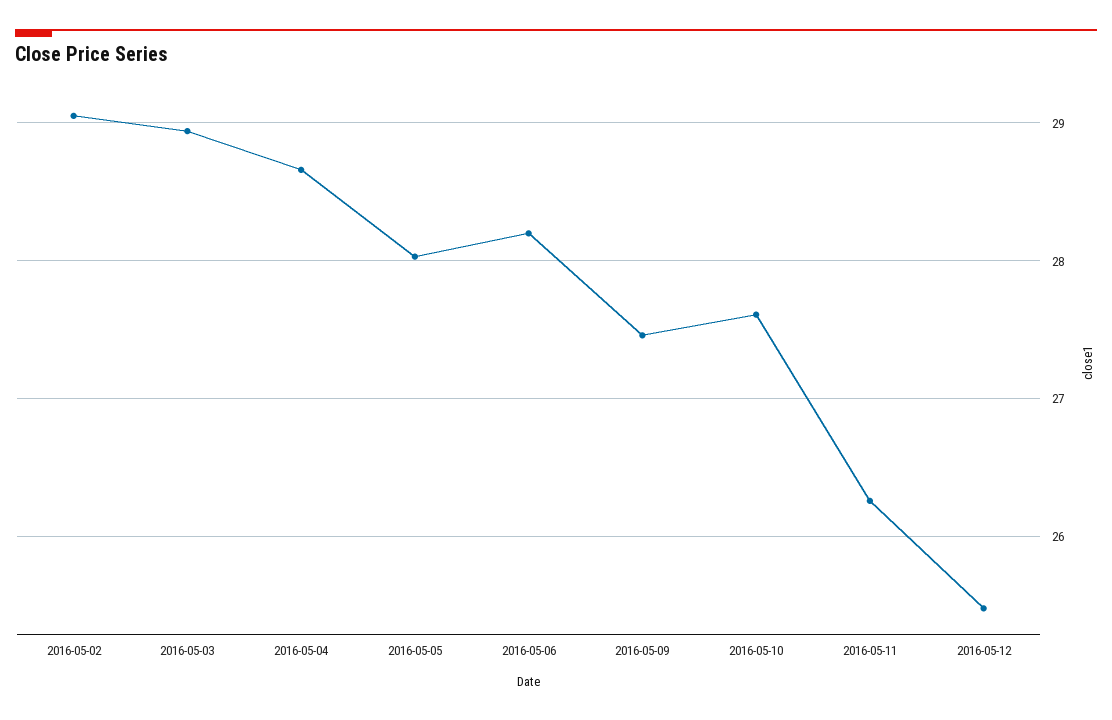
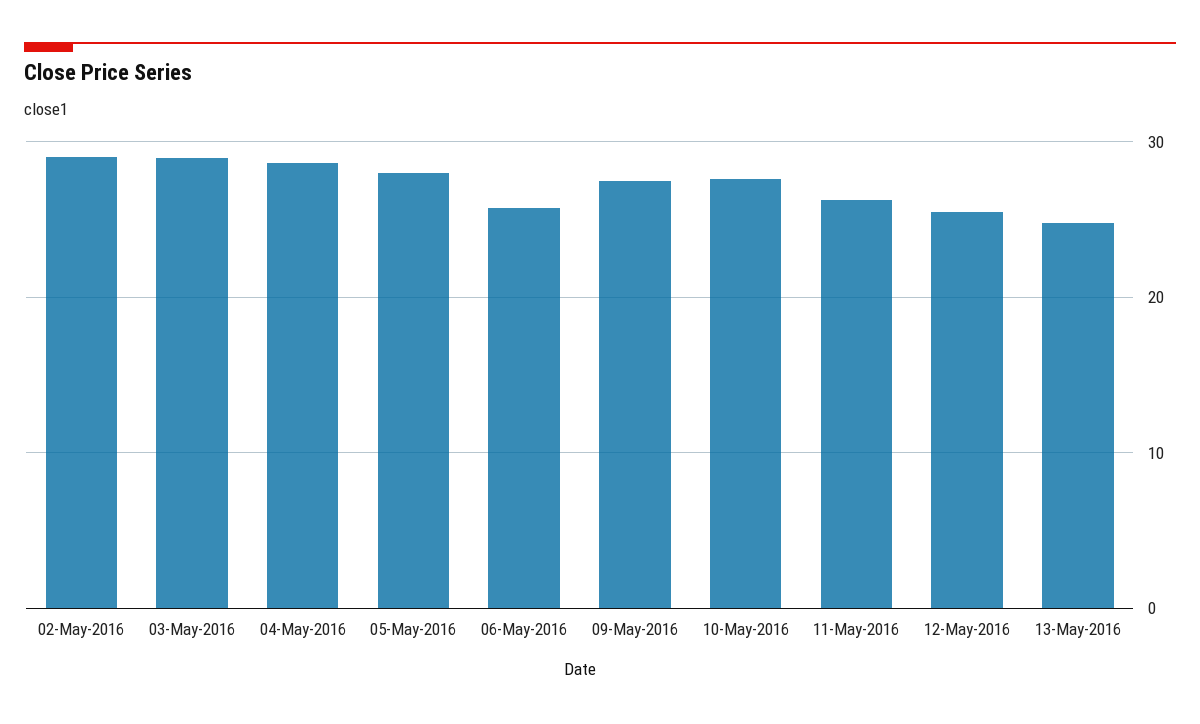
2016-05-06: 28.2 -> 26
13-May-2016: none -> 25

